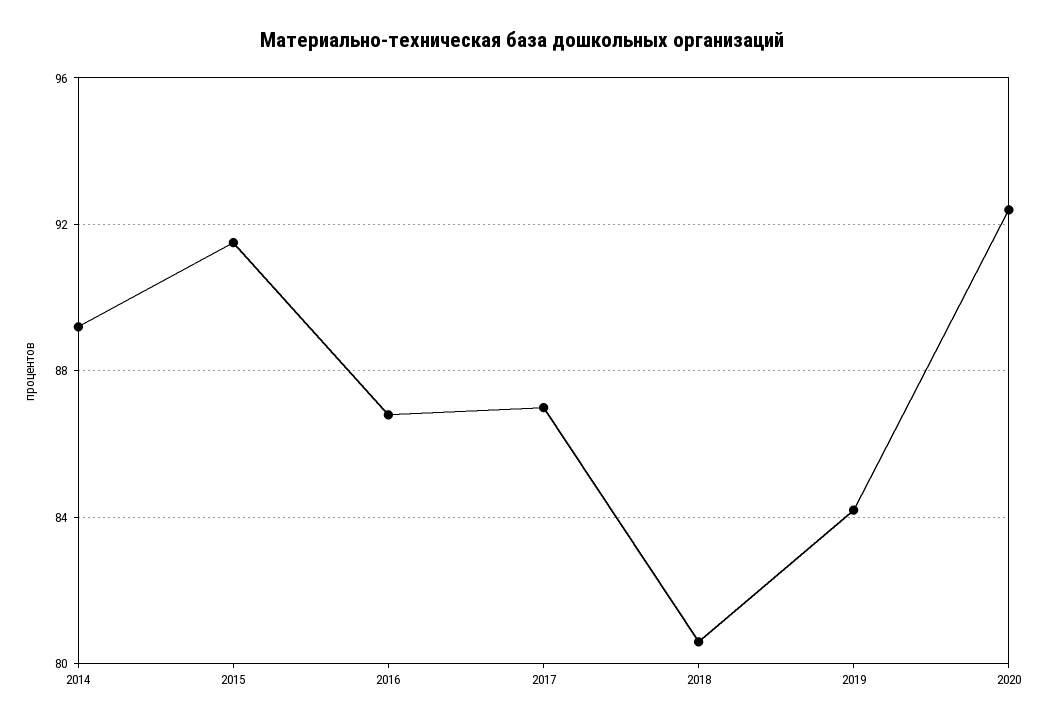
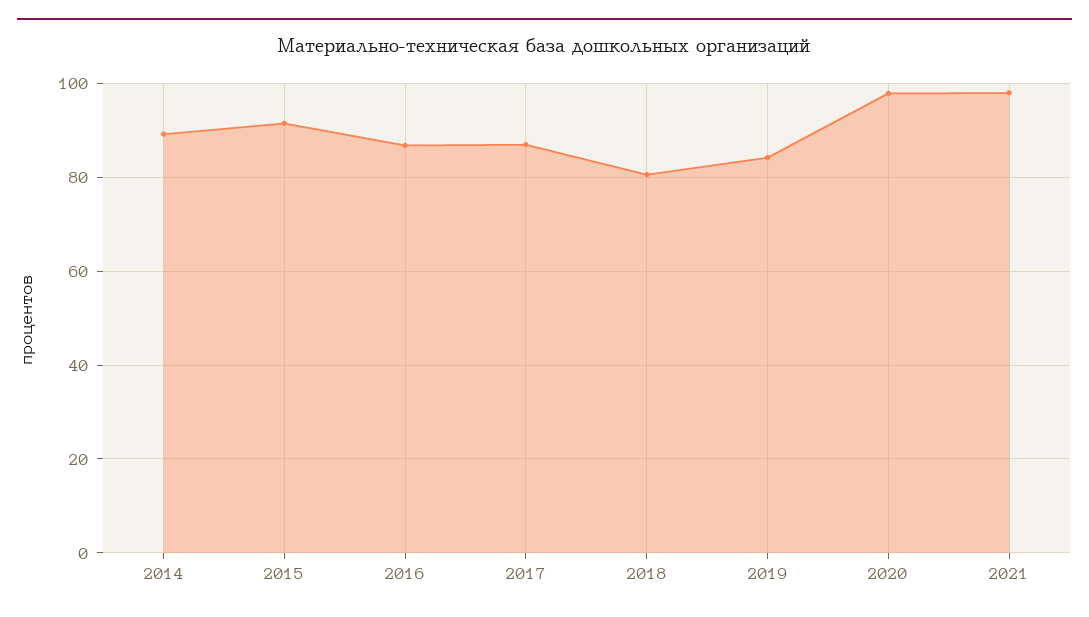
2020: 92.5 -> 98
2021: none -> 98

